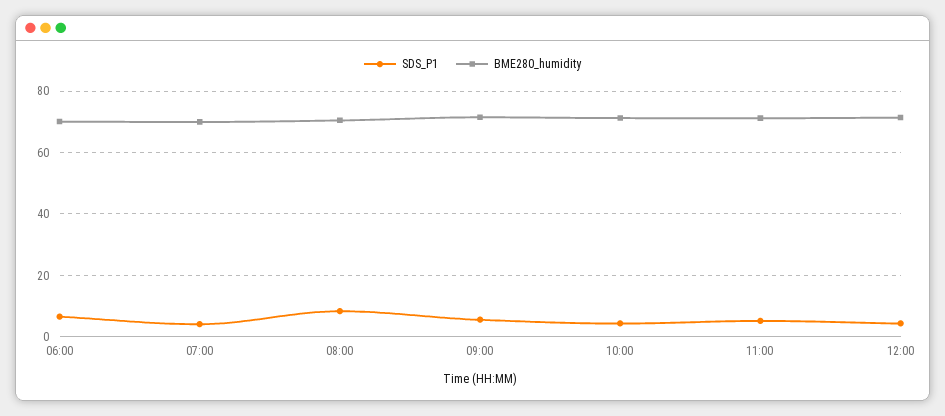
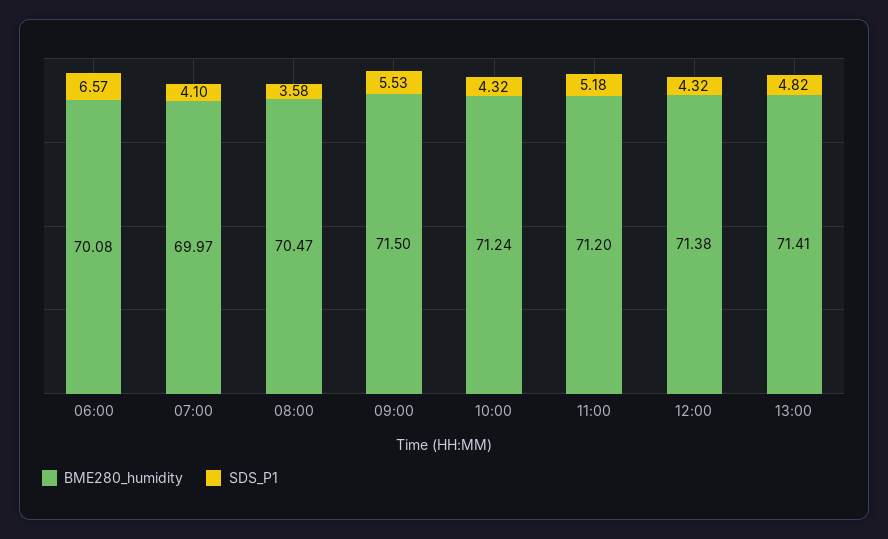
SDS_P1, 08:00: 8 -> 3.58
BME280_humidity, 13:00: none -> 71.41
SDS_P1, 13:00: none -> 4.82

